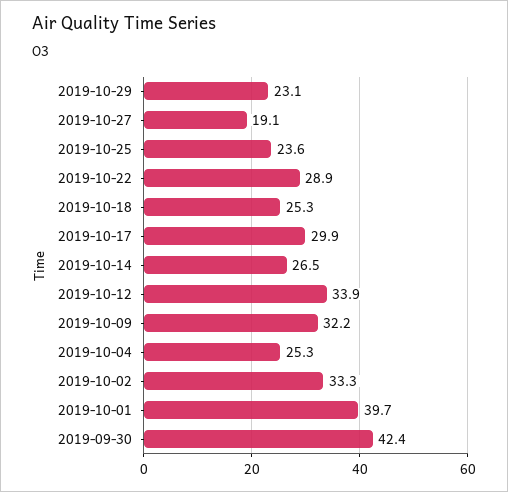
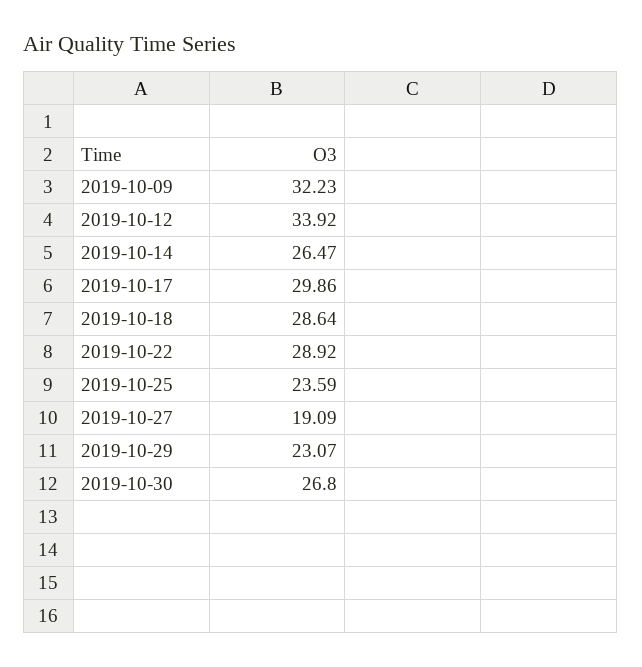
2019-10-18: 25.3 -> 28.64
2019-10-04: 25.3 -> none
2019-10-02: 33.3 -> none
2019-10-01: 39.7 -> none
2019-09-30: 42.4 -> none
2019-10-30: none -> 26.8

